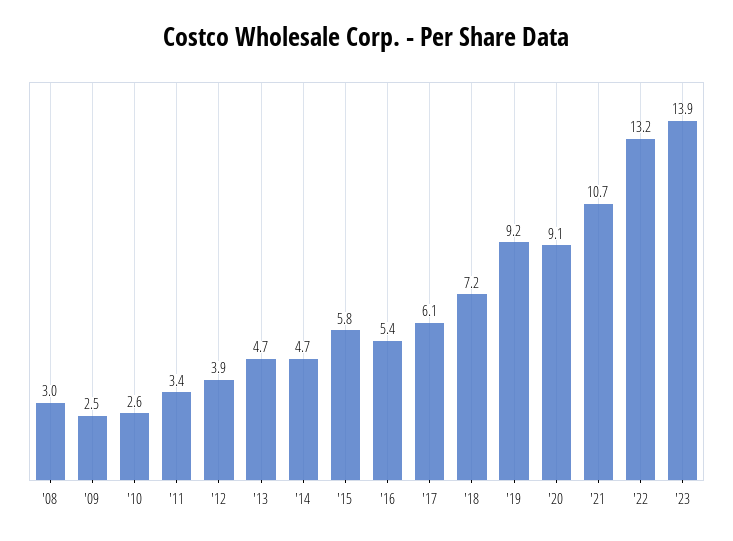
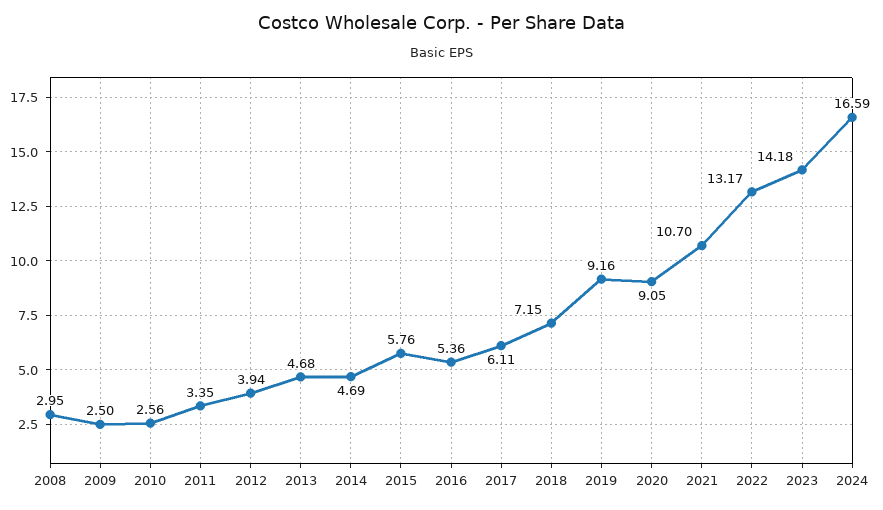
'23: 13.9 -> 14.18
2024: none -> 16.59

